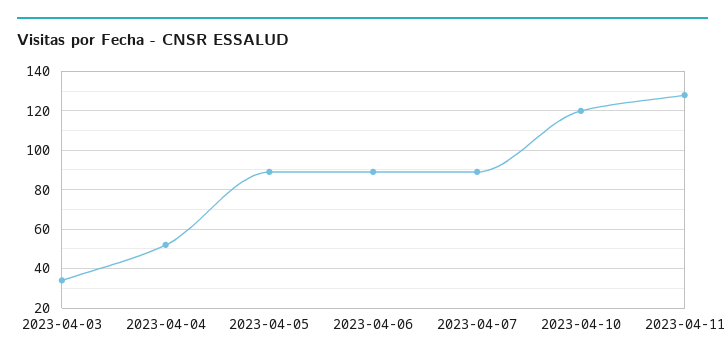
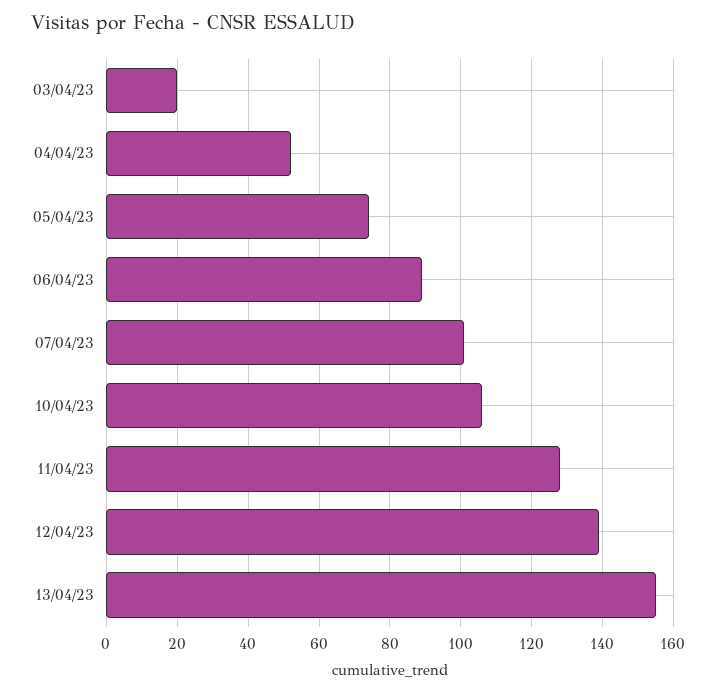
2023-04-03: 35 -> 20
2023-04-05: 90 -> 75
2023-04-07: 90 -> 100
2023-04-10: 120 -> 105
12/04/23: none -> 140
13/04/23: none -> 155

